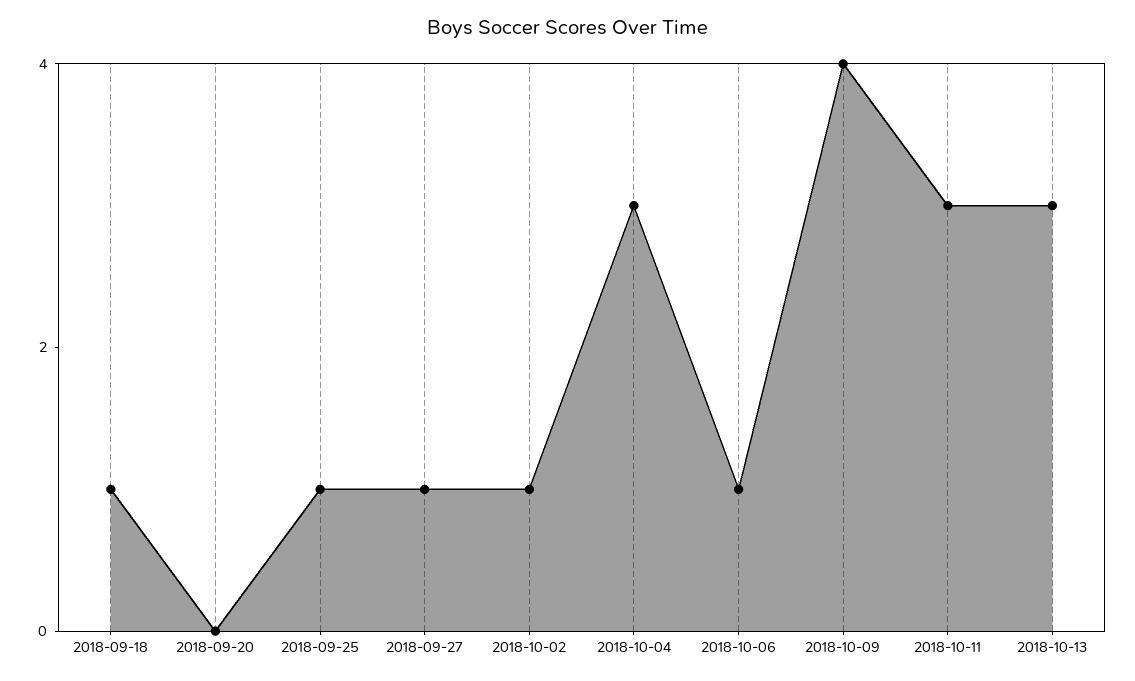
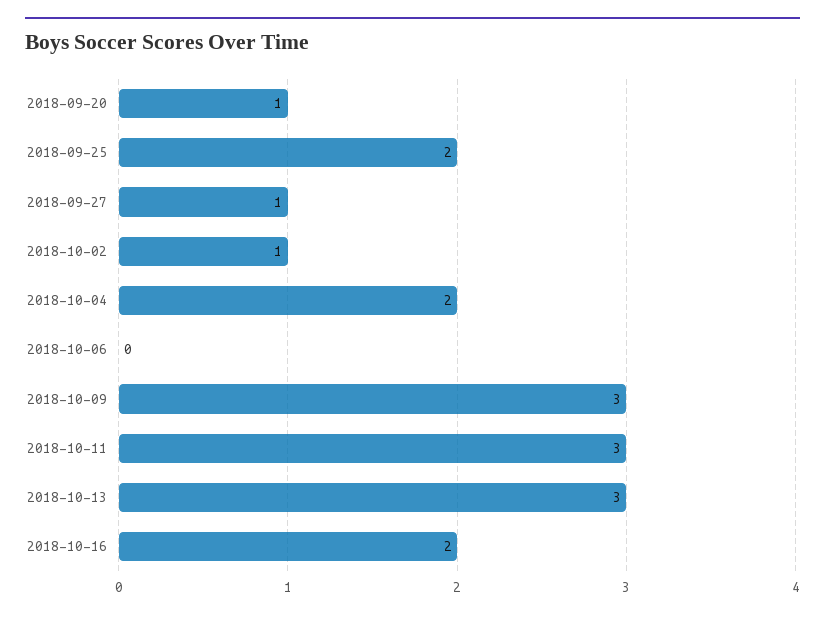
2018-09-18: 1 -> none
2018-09-20: 0 -> 1
2018-09-25: 1 -> 2
2018-10-04: 3 -> 2
2018-10-06: 1 -> 0
2018-10-09: 4 -> 3
2018-10-16: none -> 2

